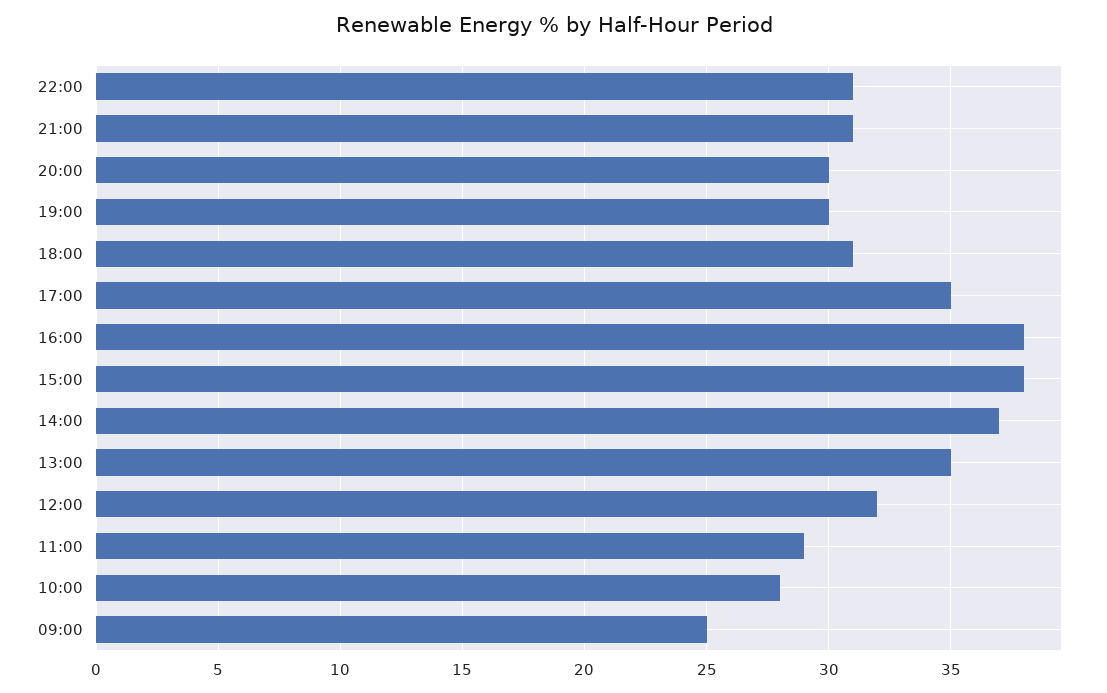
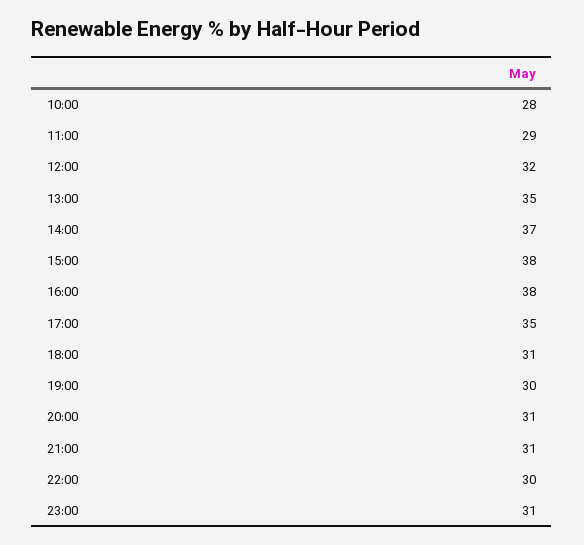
22:00: 31 -> 30
20:00: 30 -> 31
09:00: 25 -> none
23:00: none -> 31

